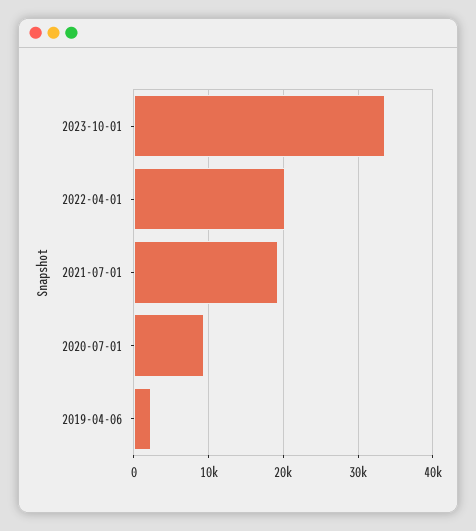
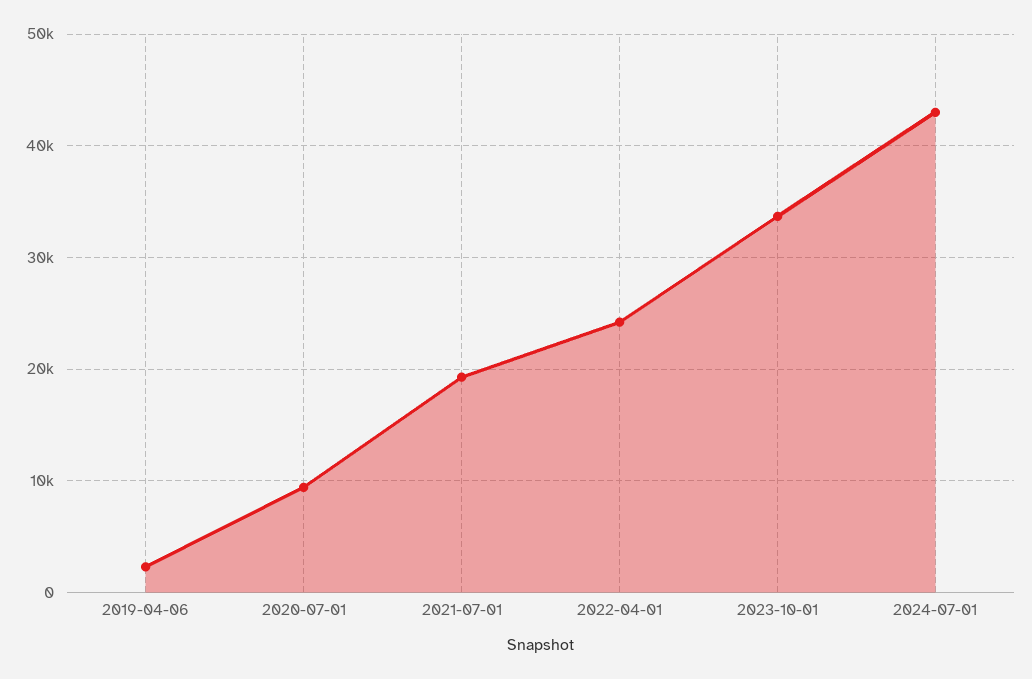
2022-04-01: 20000 -> 24000
2024-07-01: none -> 43000

